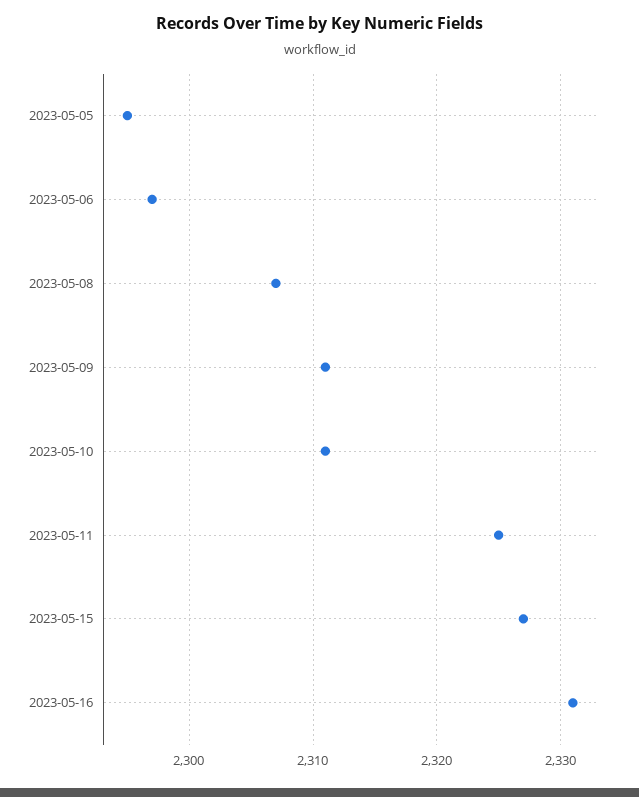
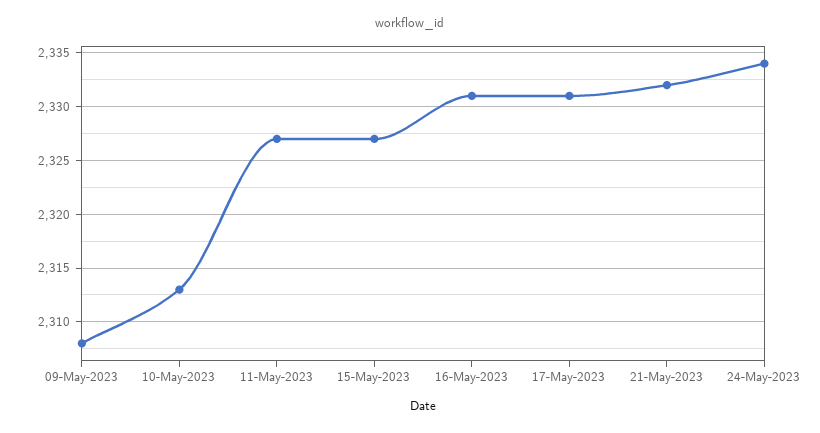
2023-05-05: 2295 -> none
2023-05-06: 2297 -> none
2023-05-08: 2307 -> none
2023-05-09: 2311 -> 2308
2023-05-10: 2311 -> 2313
2023-05-11: 2325 -> 2327
17-May-2023: none -> 2331
21-May-2023: none -> 2332
24-May-2023: none -> 2334

